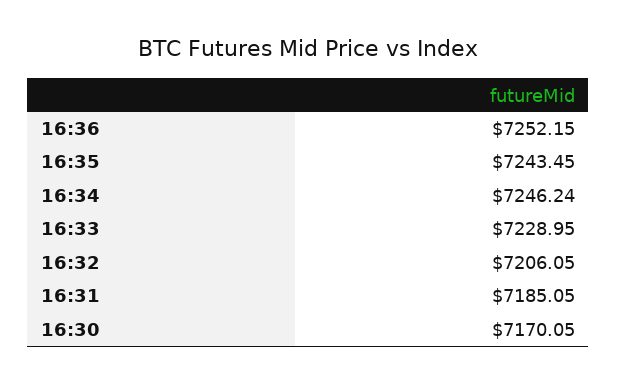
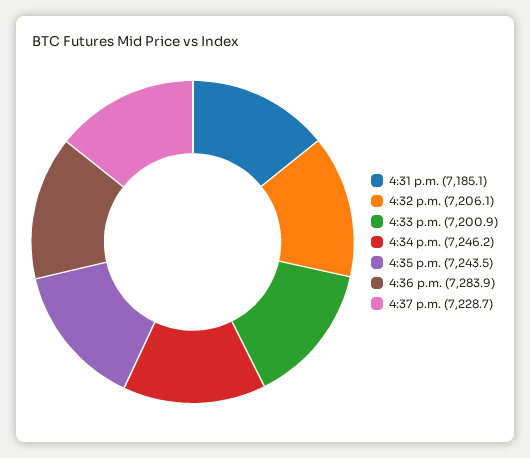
16:36: 7252.15 -> 7283.9
16:33: 7228.95 -> 7200.9
16:30: 7170.05 -> none
4:37 p.m.: none -> 7228.7

